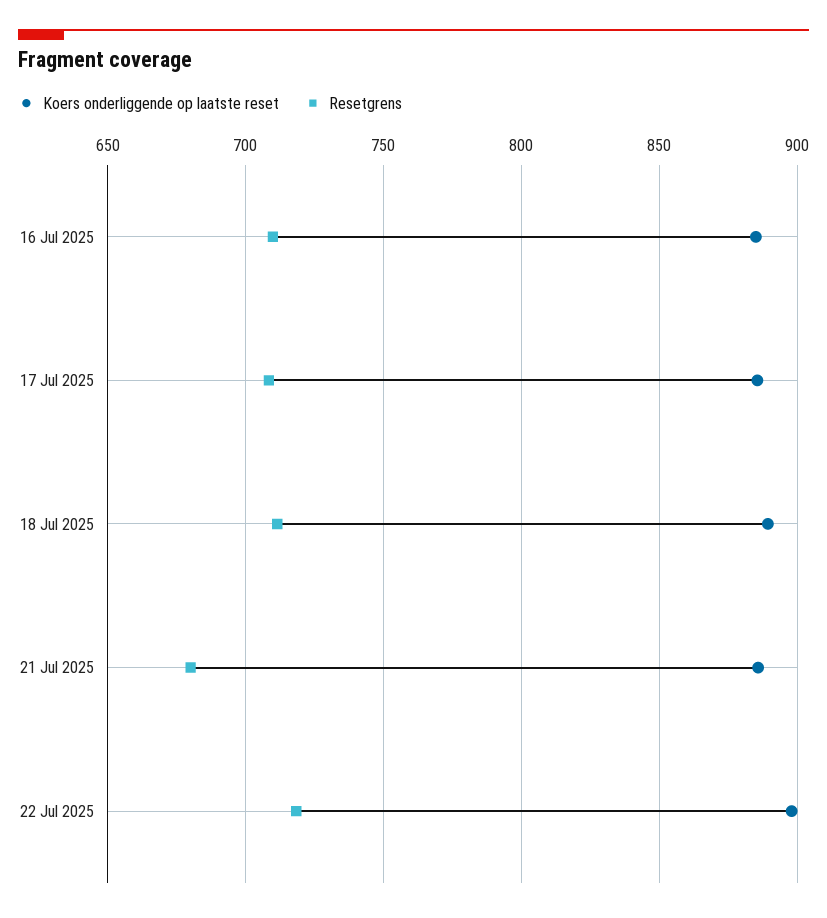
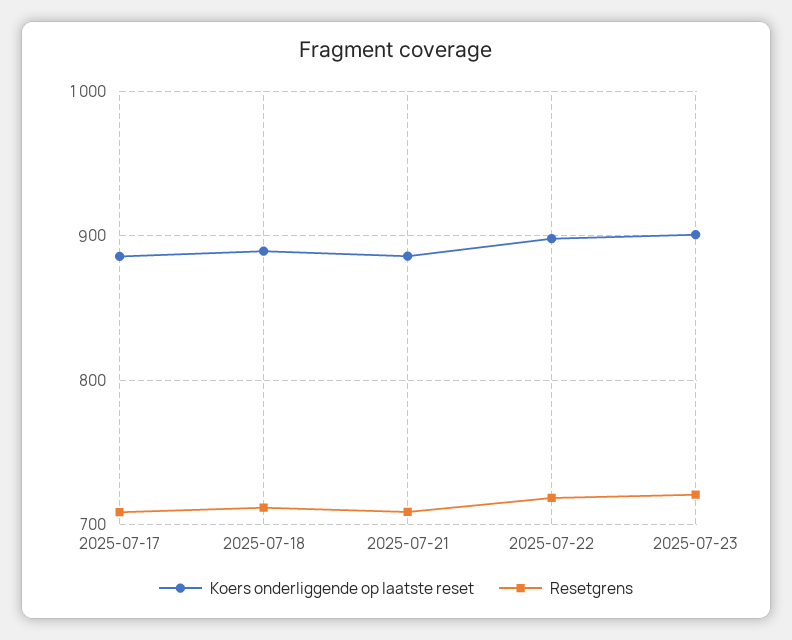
Koers onderliggende op laatste reset, 16 Jul 2025: 885 -> none
Resetgrens, 16 Jul 2025: 710 -> none
Resetgrens, 21 Jul 2025: 680 -> 710
Koers onderliggende op laatste reset, 2025-07-23: none -> 900
Resetgrens, 2025-07-23: none -> 720

